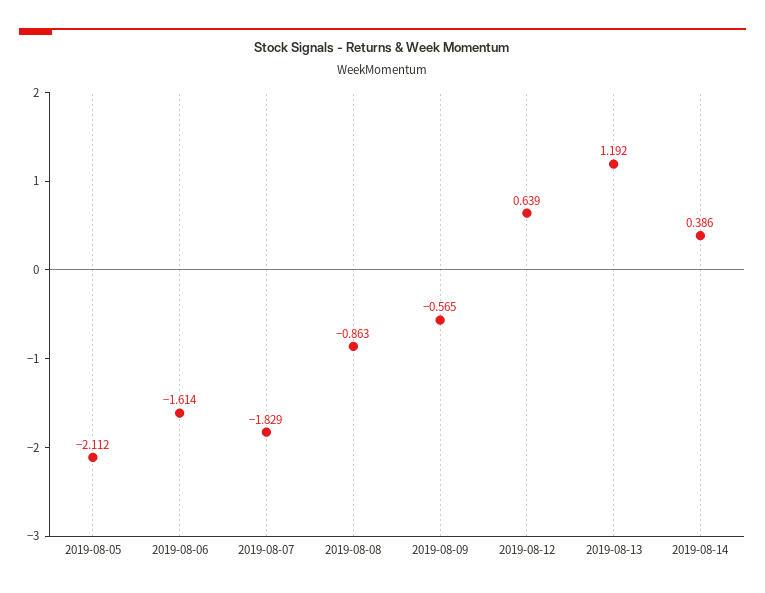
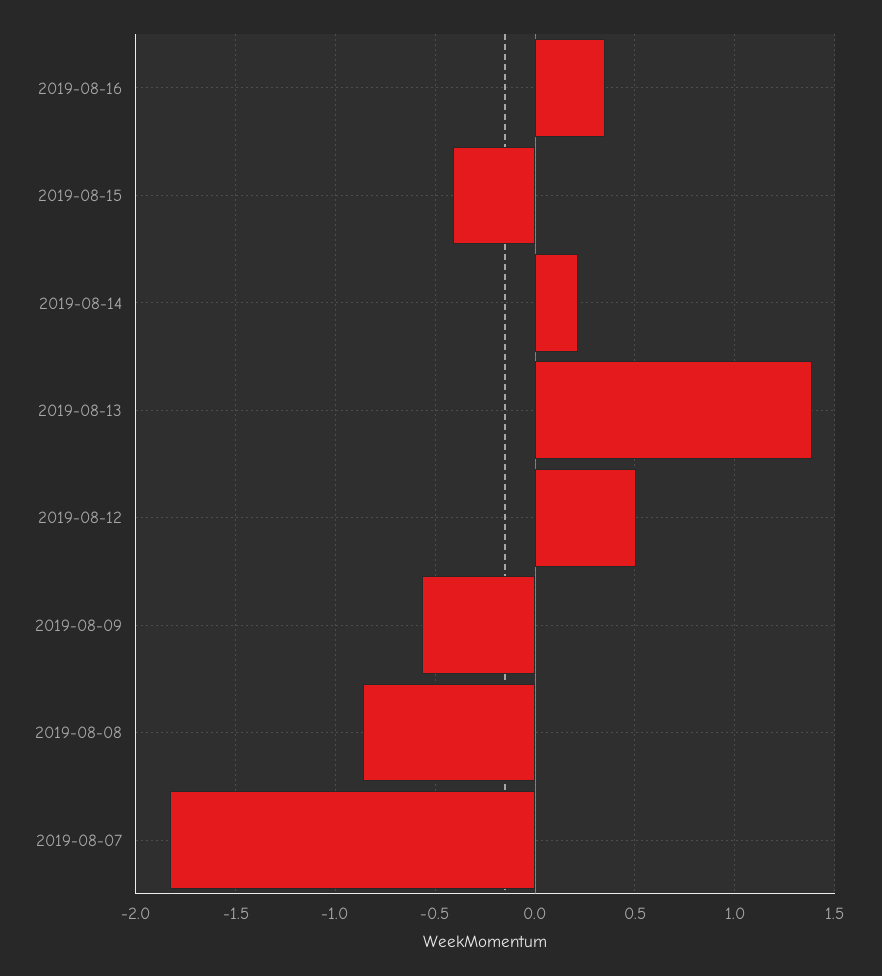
2019-08-05: -2.112 -> none
2019-08-06: -1.614 -> none
2019-08-12: 0.639 -> 0.5
2019-08-13: 1.192 -> 1.4
2019-08-14: 0.386 -> 0.2
2019-08-16: none -> 0.35
2019-08-15: none -> -0.4

